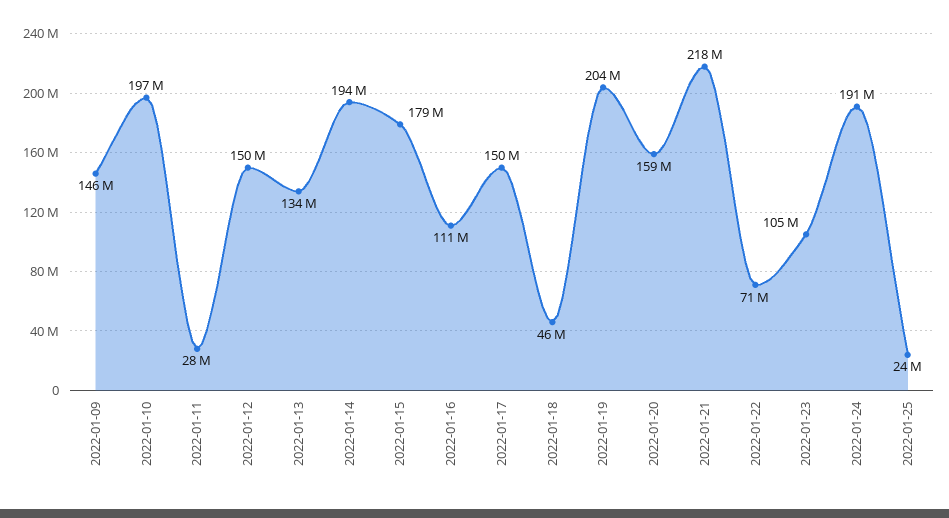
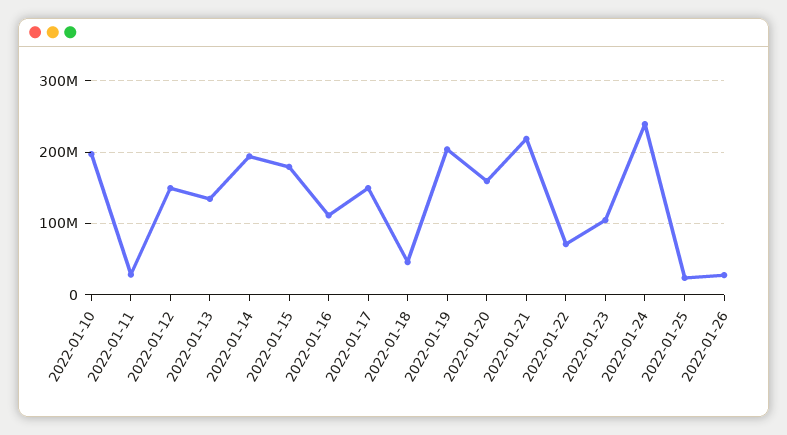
2022-01-09: 146000000 -> none
2022-01-24: 191000000 -> 240000000
2022-01-26: none -> 30000000

